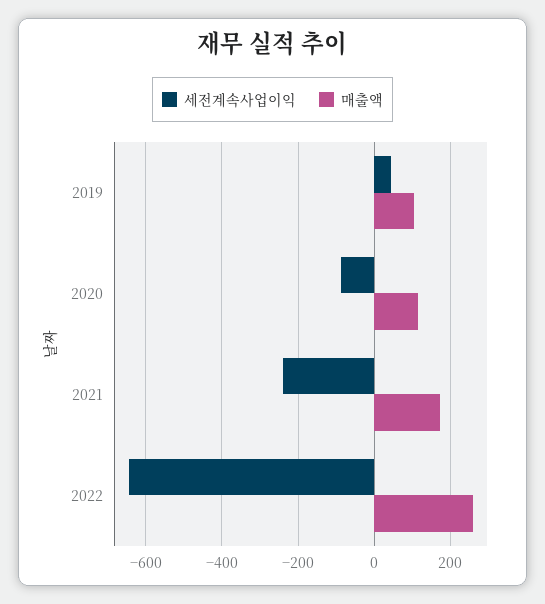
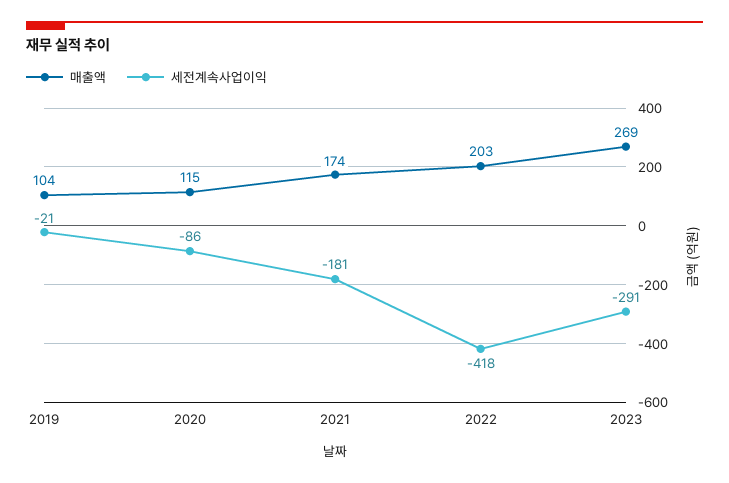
세전계속사업이익, 2019: 40 -> -21
세전계속사업이익, 2021: -240 -> -181
세전계속사업이익, 2022: -640 -> -418
매출액, 2022: 260 -> 203
매출액, 2023: none -> 269
세전계속사업이익, 2023: none -> -291

